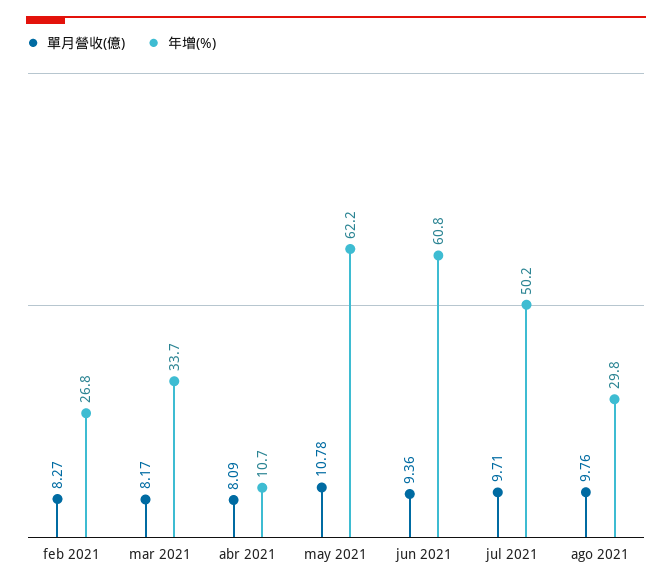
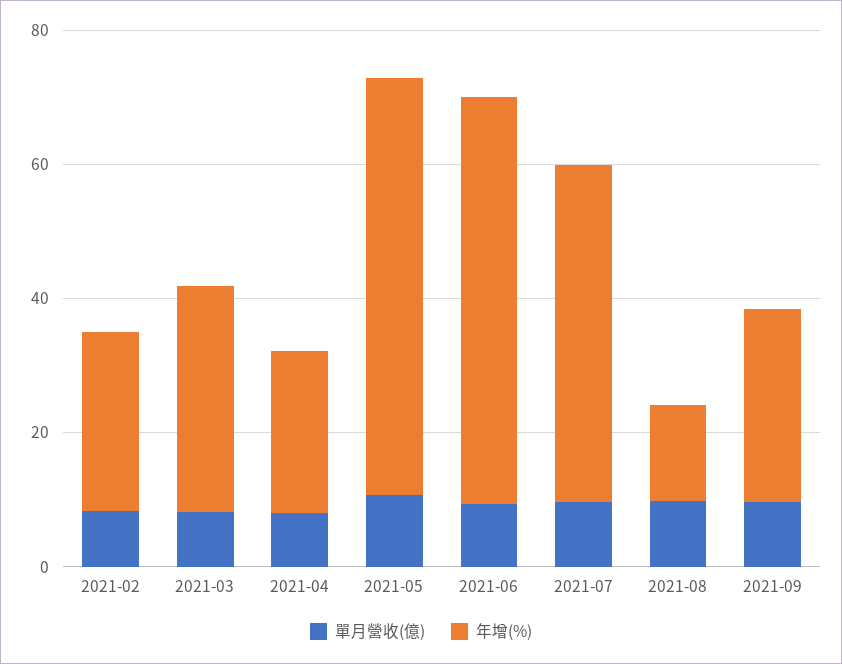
年增(%), abr 2021: 10.7 -> 25
年增(%), ago 2021: 29.8 -> 15
單月營收(億), 2021-09: none -> 10
年增(%), 2021-09: none -> 30

